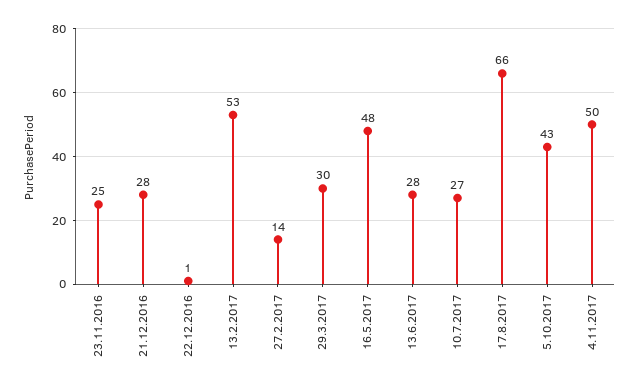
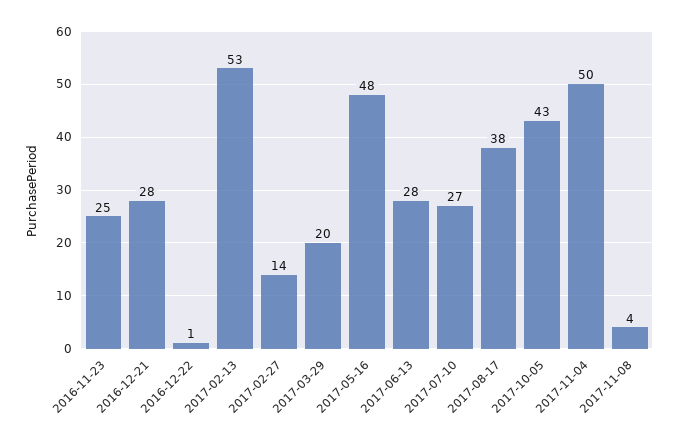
29.3.2017: 30 -> 20
17.8.2017: 66 -> 38
2017-11-08: none -> 4

